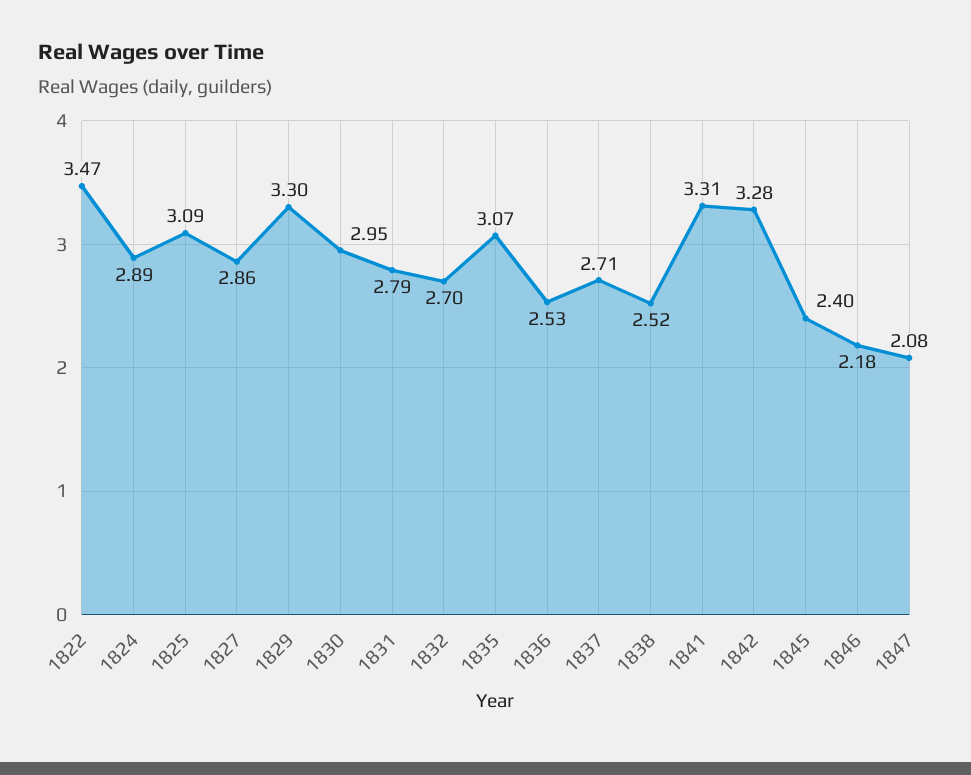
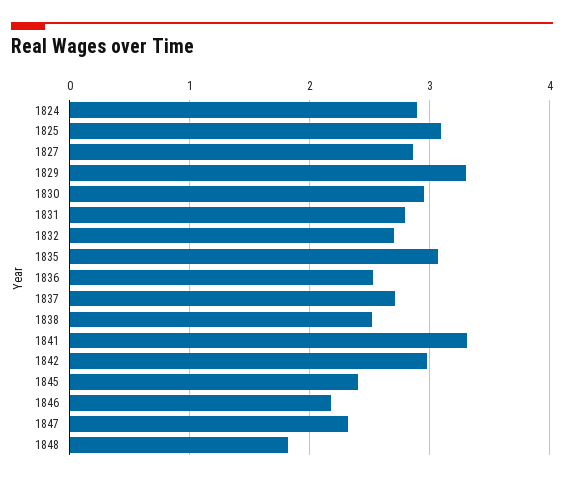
1822: 3.47 -> none
1842: 3.28 -> 3
1847: 2.08 -> 2.3
1848: none -> 1.8

